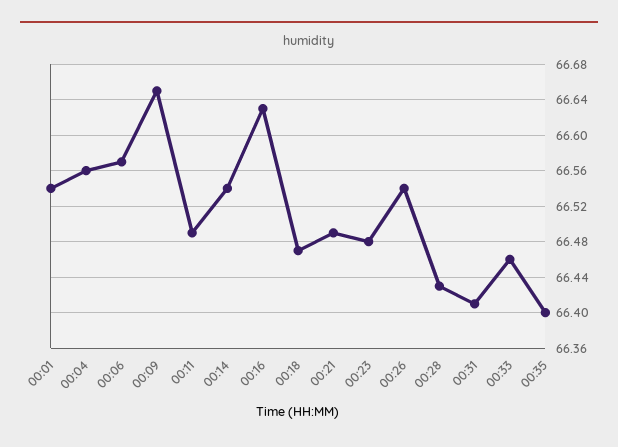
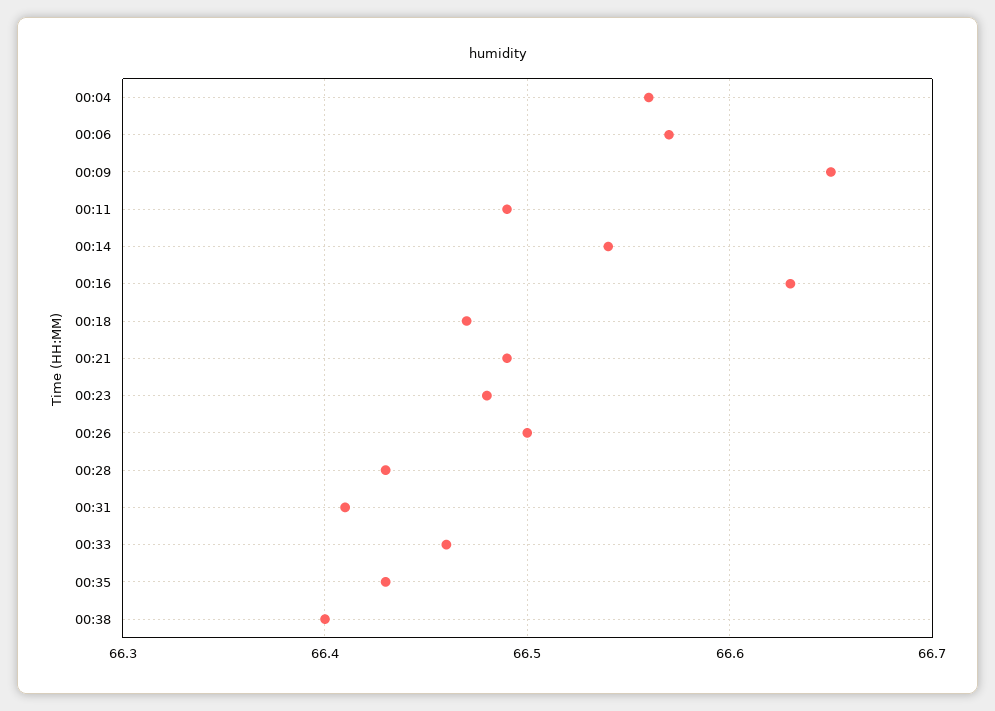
00:01: 66.54 -> none
00:26: 66.54 -> 66.5
00:35: 66.4 -> 66.43
00:38: none -> 66.4

